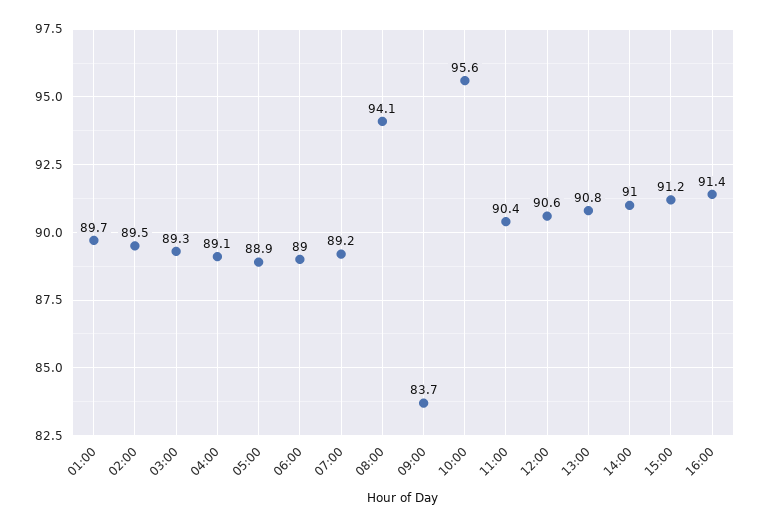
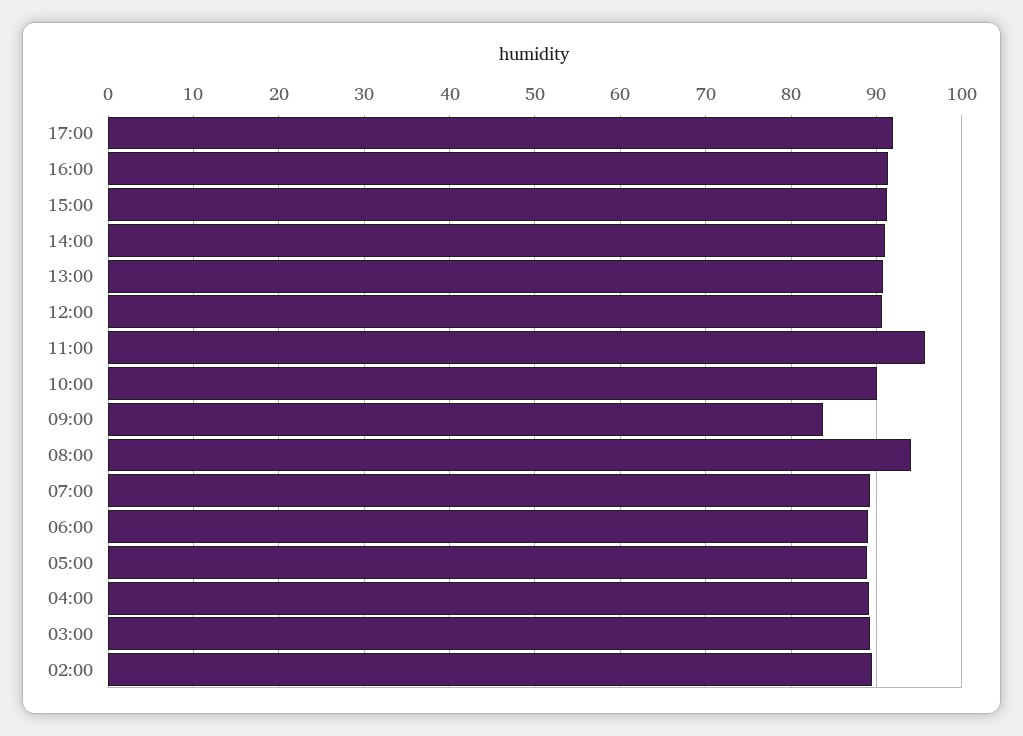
01:00: 89.7 -> none
10:00: 95.6 -> 90
11:00: 90.4 -> 96
17:00: none -> 92

